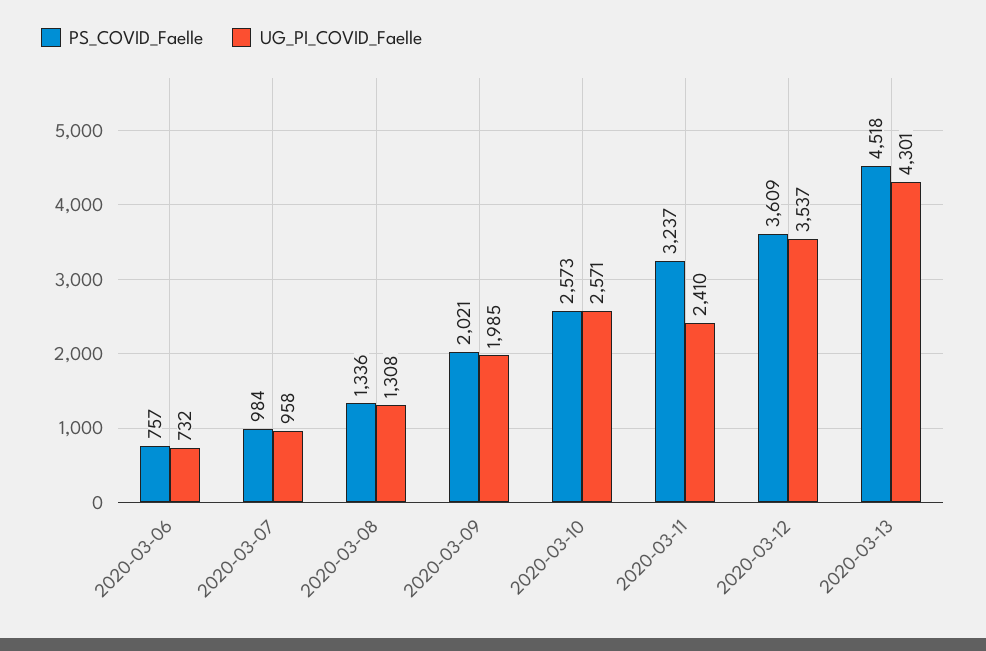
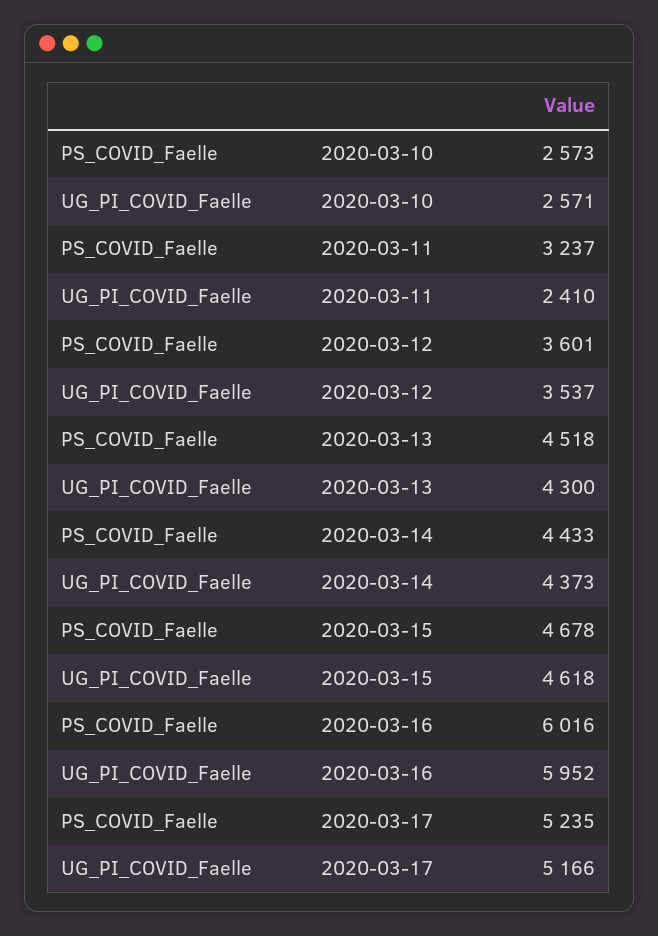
PS_COVID_Faelle, 2020-03-06: 757 -> none
UG_PI_COVID_Faelle, 2020-03-06: 732 -> none
PS_COVID_Faelle, 2020-03-07: 984 -> none
UG_PI_COVID_Faelle, 2020-03-07: 958 -> none
PS_COVID_Faelle, 2020-03-08: 1336 -> none
UG_PI_COVID_Faelle, 2020-03-08: 1308 -> none
PS_COVID_Faelle, 2020-03-09: 2021 -> none
UG_PI_COVID_Faelle, 2020-03-09: 1985 -> none
PS_COVID_Faelle, 2020-03-12: 3609 -> 3601
UG_PI_COVID_Faelle, 2020-03-13: 4301 -> 4300
PS_COVID_Faelle, 2020-03-14: none -> 4433
UG_PI_COVID_Faelle, 2020-03-14: none -> 4373
PS_COVID_Faelle, 2020-03-15: none -> 4678
UG_PI_COVID_Faelle, 2020-03-15: none -> 4618
PS_COVID_Faelle, 2020-03-16: none -> 6016
UG_PI_COVID_Faelle, 2020-03-16: none -> 5952
PS_COVID_Faelle, 2020-03-17: none -> 5235
UG_PI_COVID_Faelle, 2020-03-17: none -> 5166

